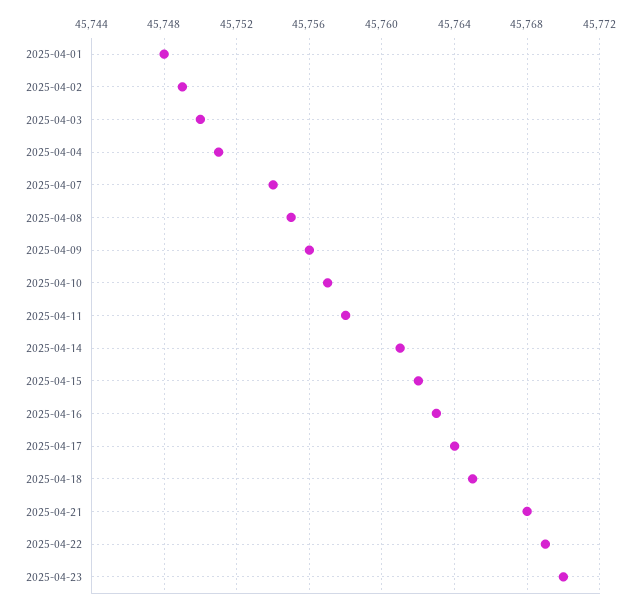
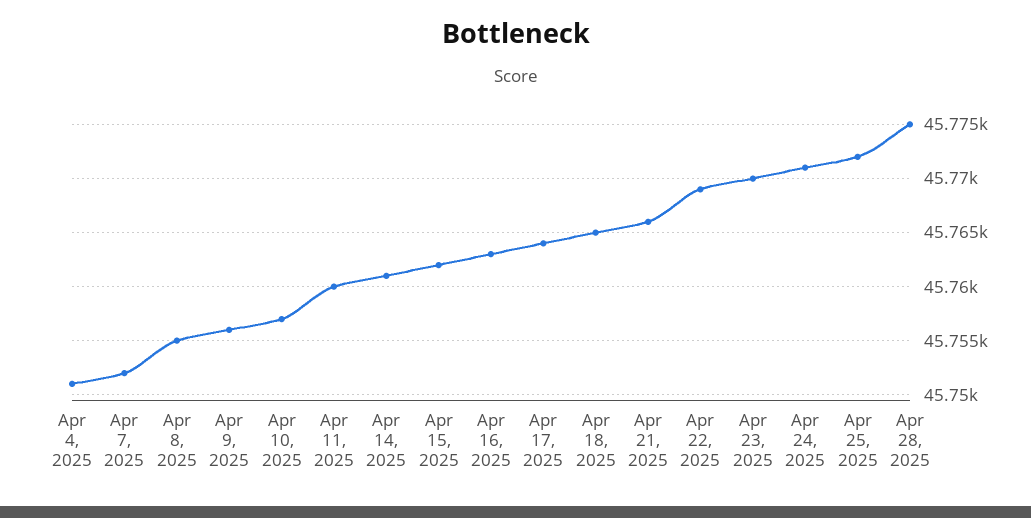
2025-04-01: 45748 -> none
2025-04-02: 45749 -> none
2025-04-03: 45750 -> none
2025-04-07: 45754 -> 45752
2025-04-11: 45758 -> 45760
2025-04-21: 45768 -> 45766
Apr 24, 2025: none -> 45771
Apr 25, 2025: none -> 45772
Apr 28, 2025: none -> 45775

